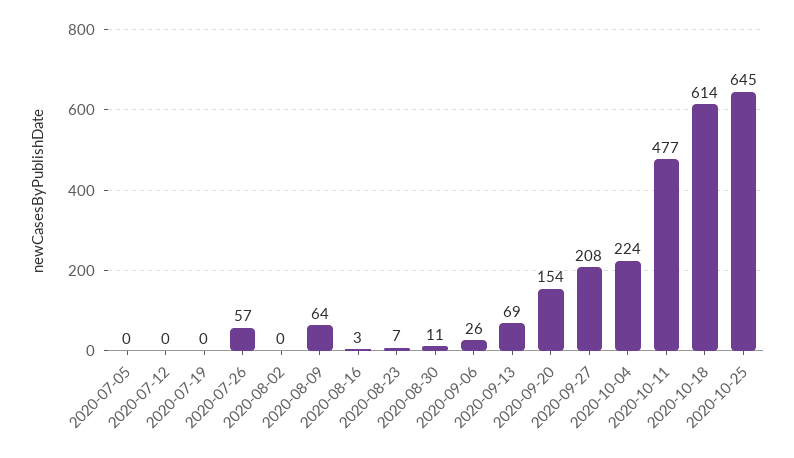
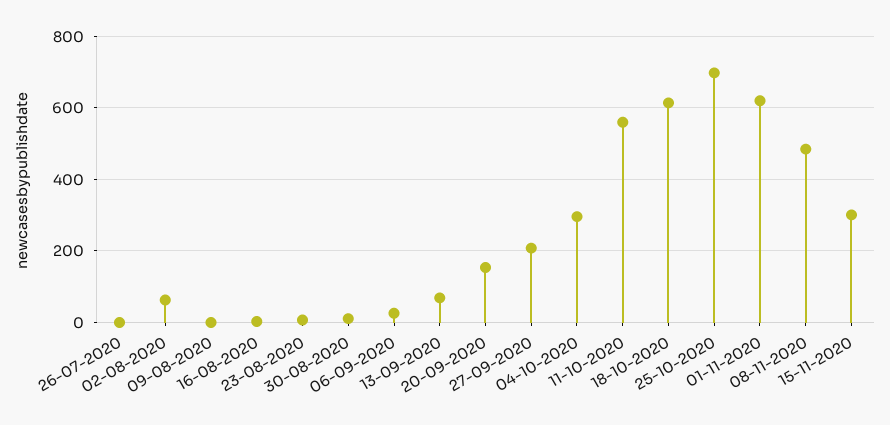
2020-07-05: 0 -> none
2020-07-12: 0 -> none
2020-07-19: 0 -> none
2020-07-26: 57 -> 0
2020-08-02: 0 -> 60
2020-08-09: 64 -> 0
2020-10-04: 224 -> 300
2020-10-11: 477 -> 560
2020-10-25: 645 -> 700
01-11-2020: none -> 620
08-11-2020: none -> 480
15-11-2020: none -> 300

